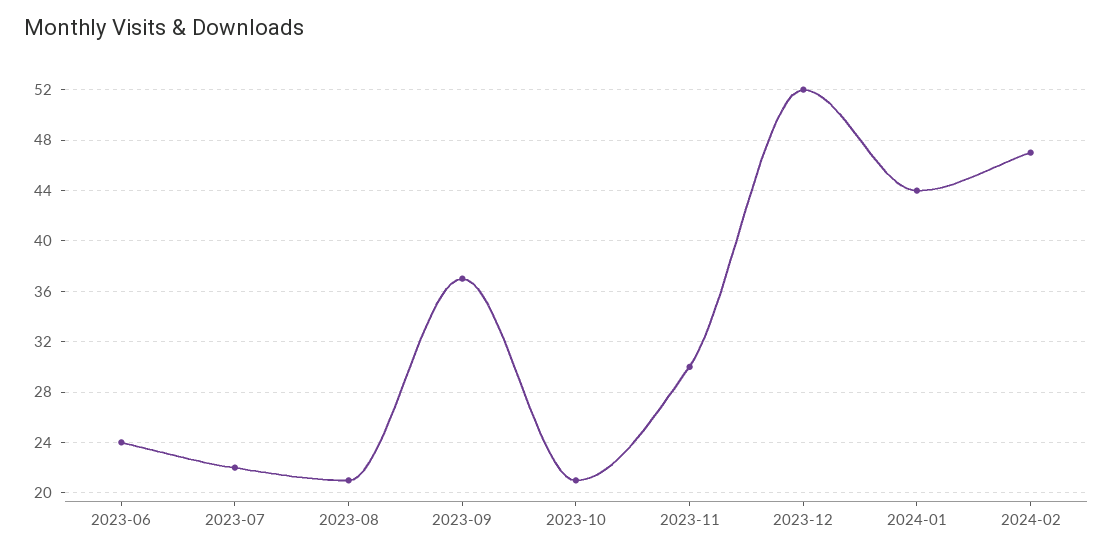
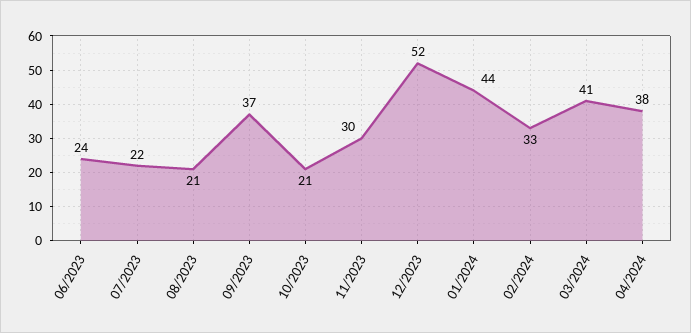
2024-02: 47 -> 33
03/2024: none -> 41
04/2024: none -> 38

